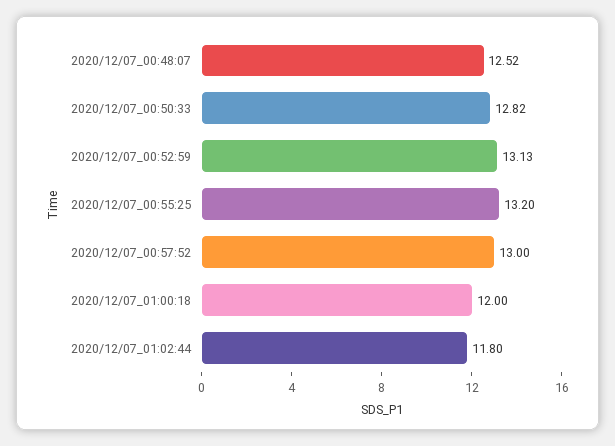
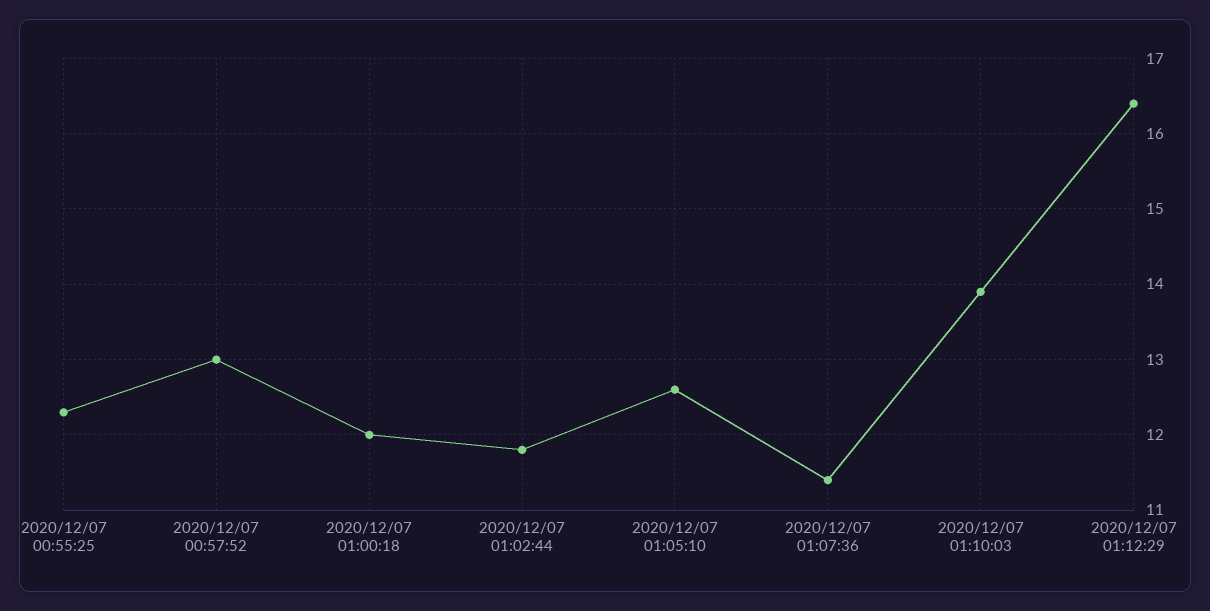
2020/12/07_00:48:07: 12.52 -> none
2020/12/07_00:50:33: 12.82 -> none
2020/12/07_00:52:59: 13.13 -> none
2020/12/07_00:55:25: 13.2 -> 12.3
2020/12/07 01:05:10: none -> 12.6
2020/12/07 01:07:36: none -> 11.4
2020/12/07 01:10:03: none -> 13.9
2020/12/07 01:12:29: none -> 16.4

